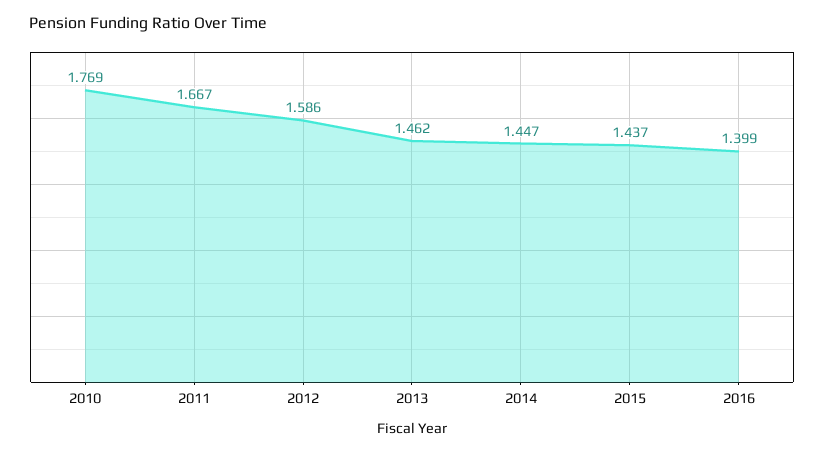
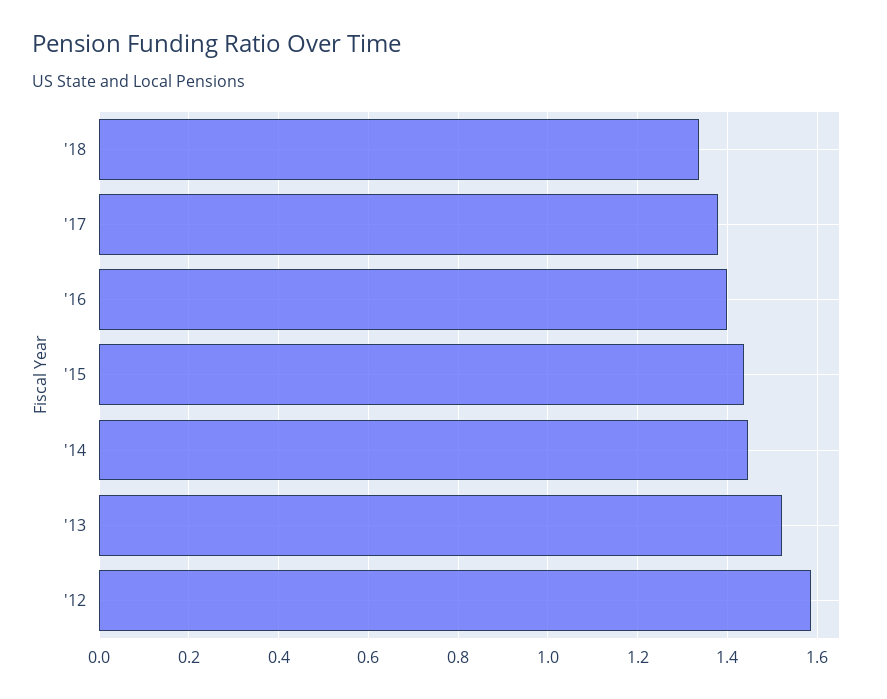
2010: 1.769 -> none
2011: 1.667 -> none
2013: 1.462 -> 1.52
'18: none -> 1.34
'17: none -> 1.38

